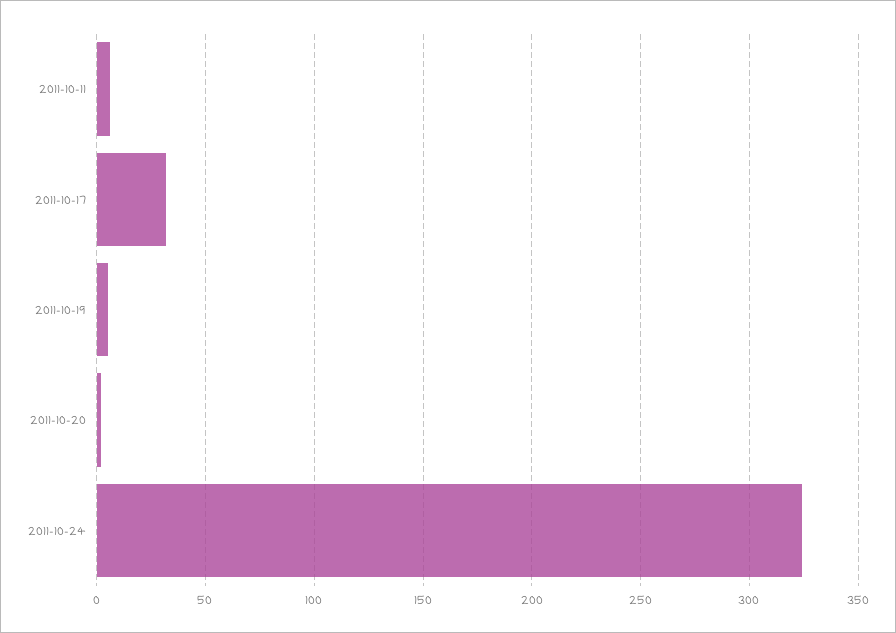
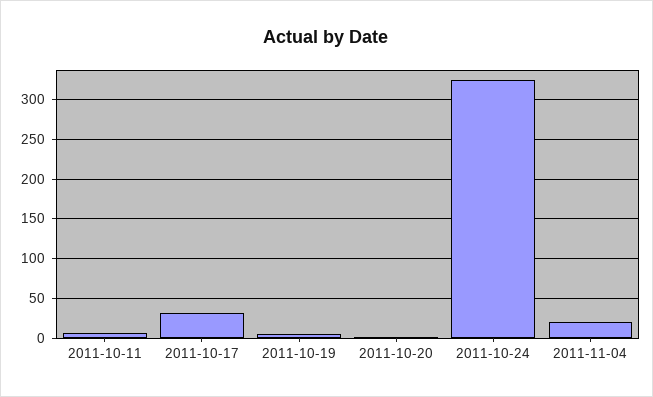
2011-11-04: none -> 20

